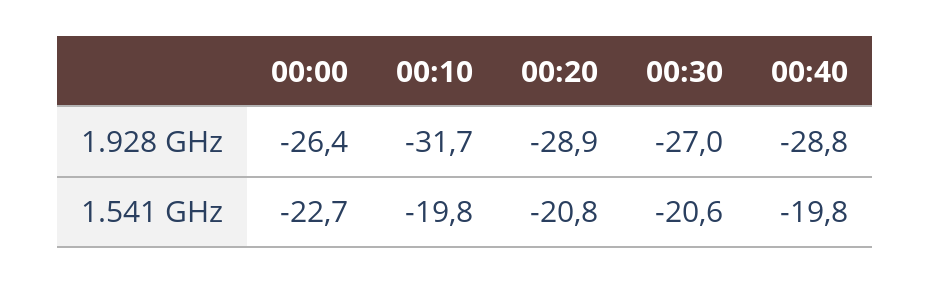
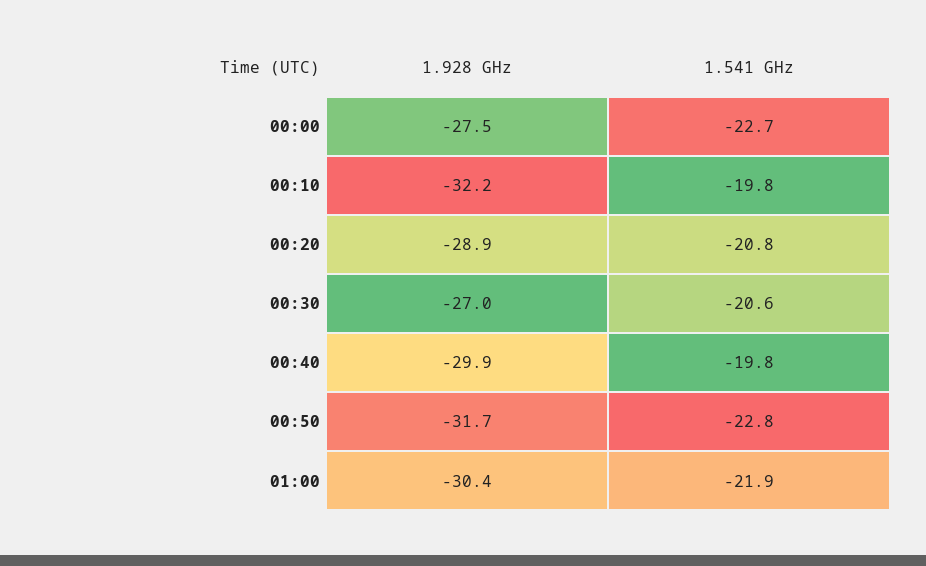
00:00, 1.928 GHz: -26.4 -> -27.5
00:10, 1.928 GHz: -31.7 -> -32.2
00:40, 1.928 GHz: -28.8 -> -29.9
00:50, 1.928 GHz: none -> -31.7
00:50, 1.541 GHz: none -> -22.8
01:00, 1.928 GHz: none -> -30.4
01:00, 1.541 GHz: none -> -21.9

